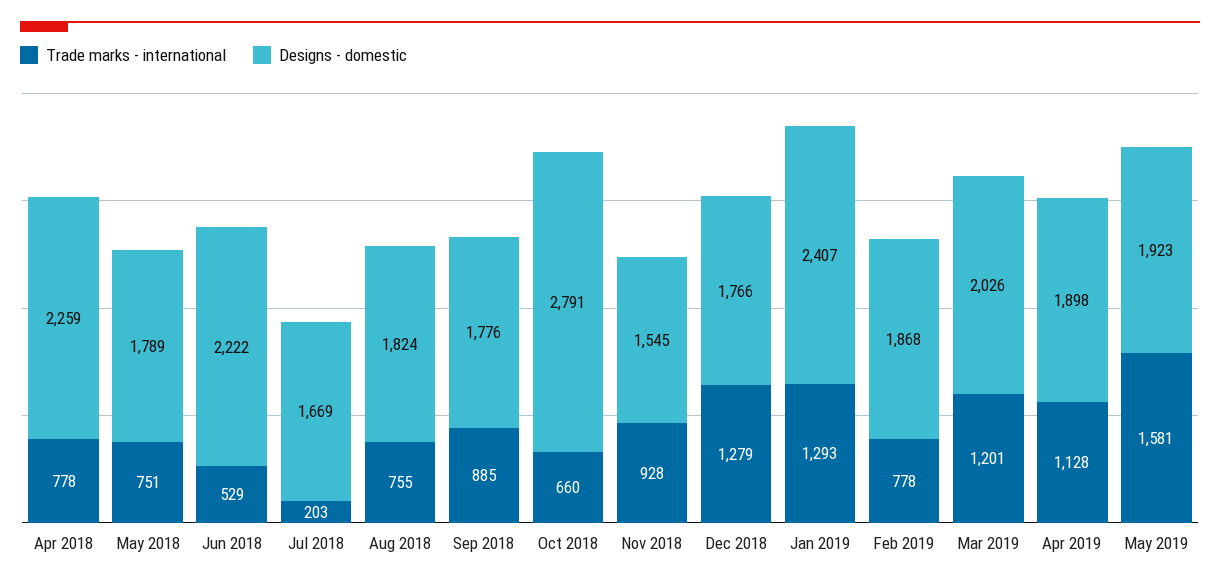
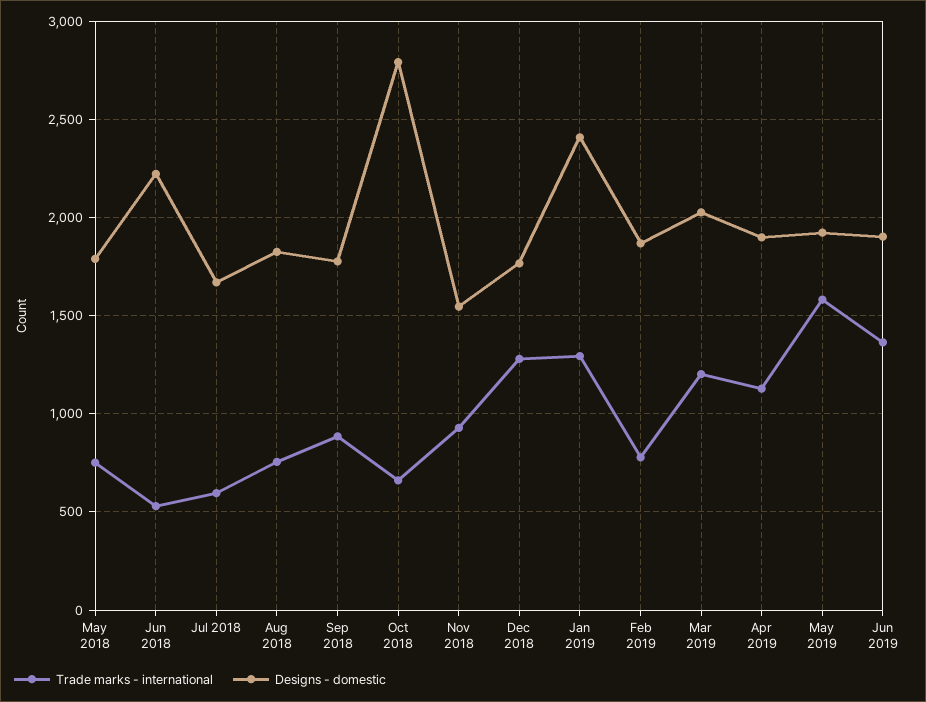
Trade marks - international, Apr 2018: 778 -> none
Designs - domestic, Apr 2018: 2259 -> none
Trade marks - international, Jul 2018: 203 -> 600
Trade marks - international, Jun 2019: none -> 1350
Designs - domestic, Jun 2019: none -> 1900

